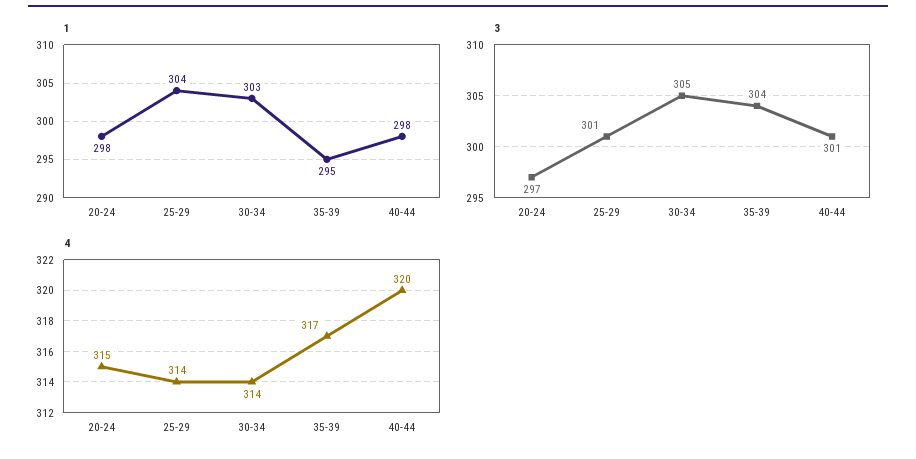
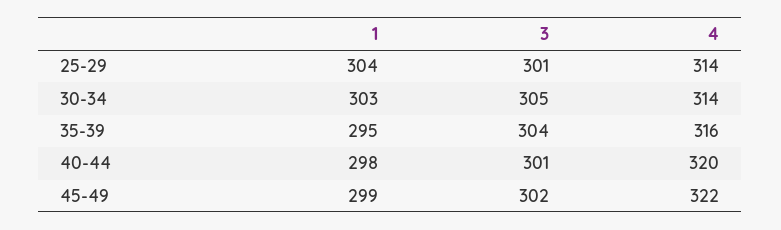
1, 20-24: 298 -> none
3, 20-24: 297 -> none
4, 20-24: 315 -> none
4, 35-39: 317 -> 316
1, 45-49: none -> 299
3, 45-49: none -> 302
4, 45-49: none -> 322

